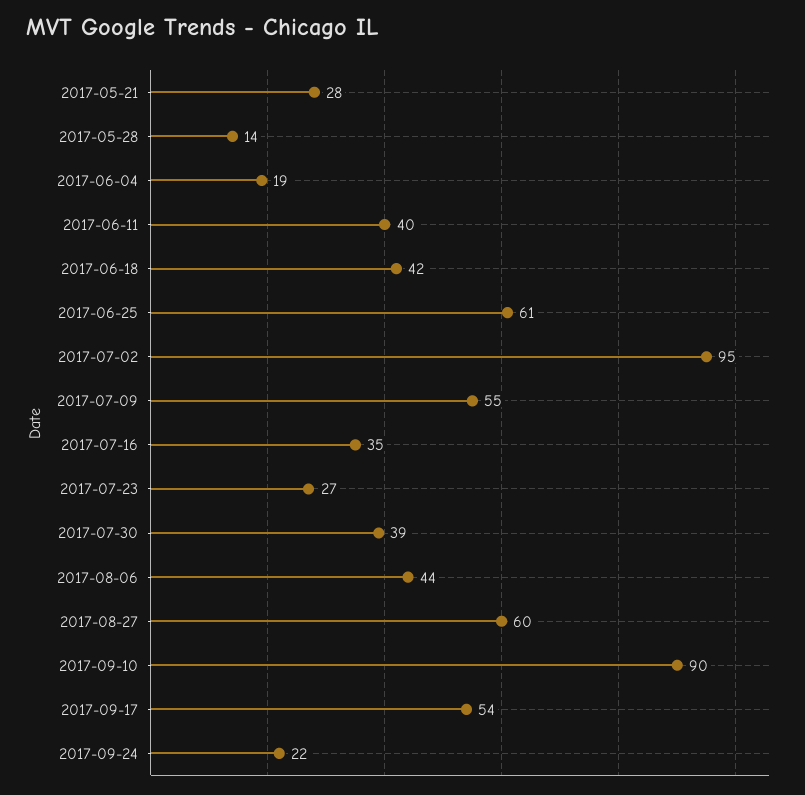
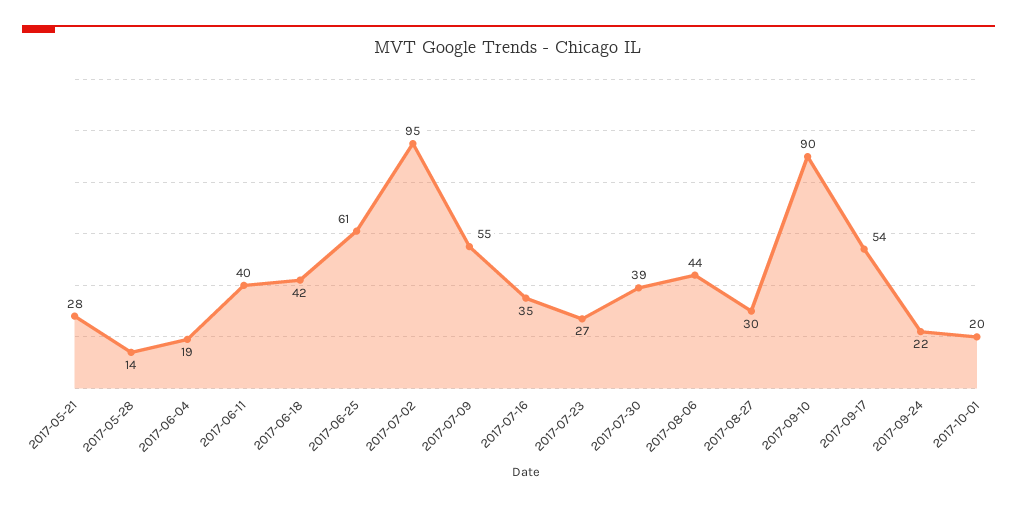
2017-08-27: 60 -> 30
2017-10-01: none -> 20

